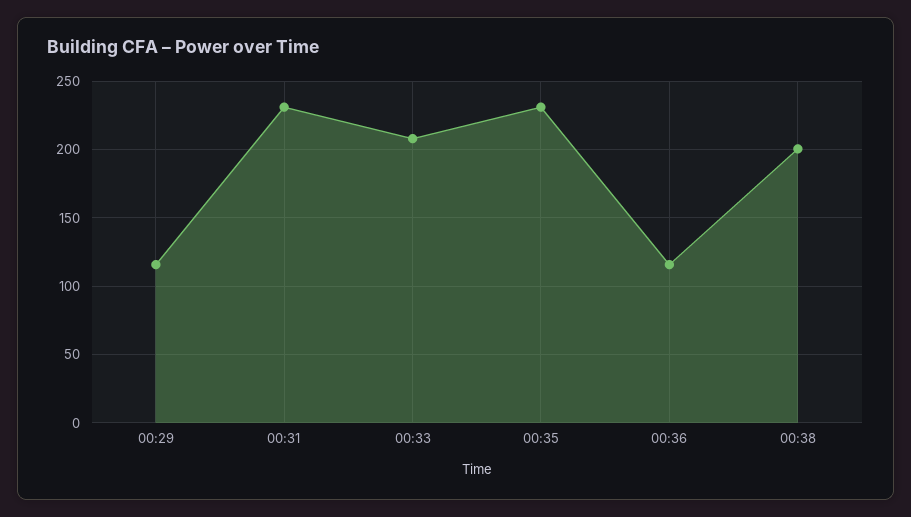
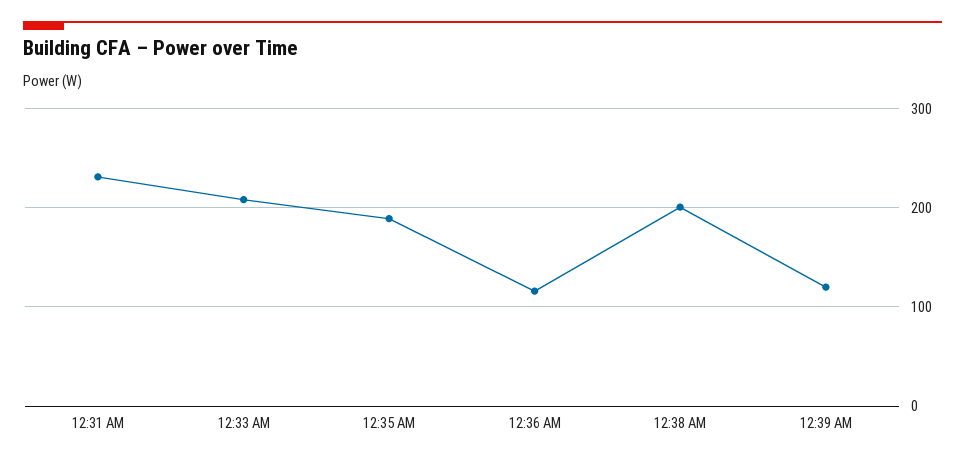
00:29: 115 -> none
00:35: 230 -> 190
12:39 AM: none -> 120

